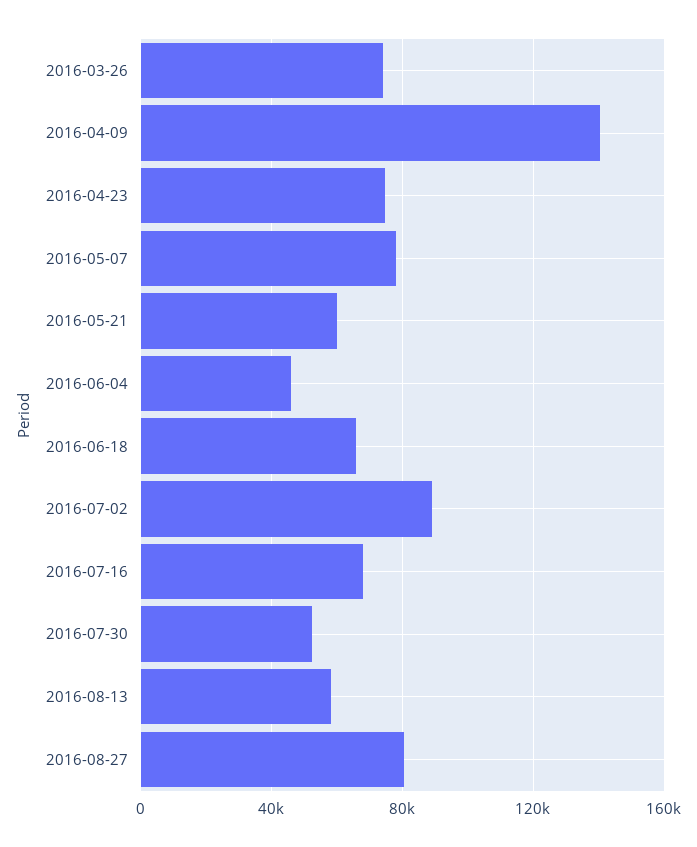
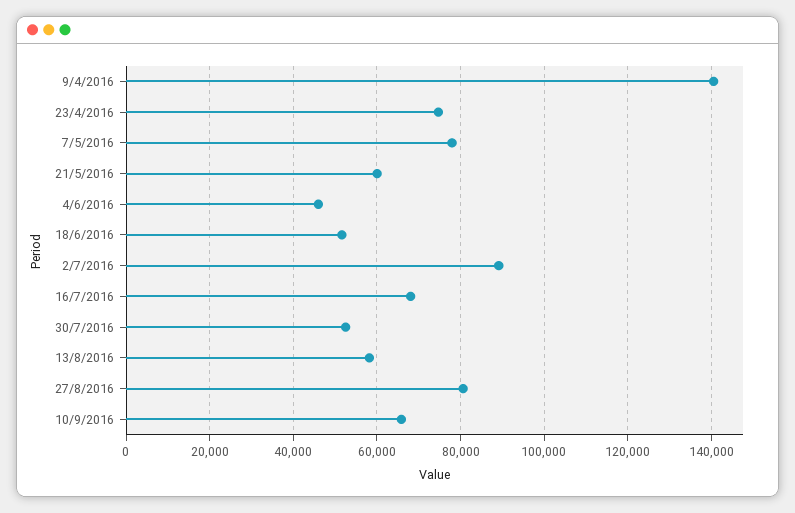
2016-03-26: 75000 -> none
2016-06-18: 65000 -> 52000
10/9/2016: none -> 66000

